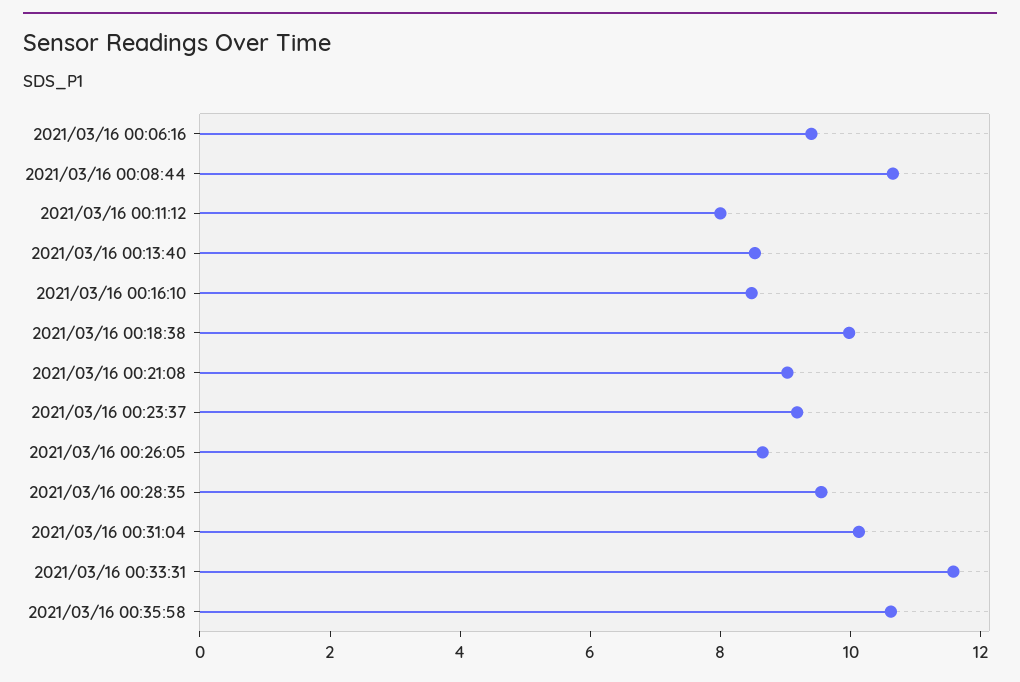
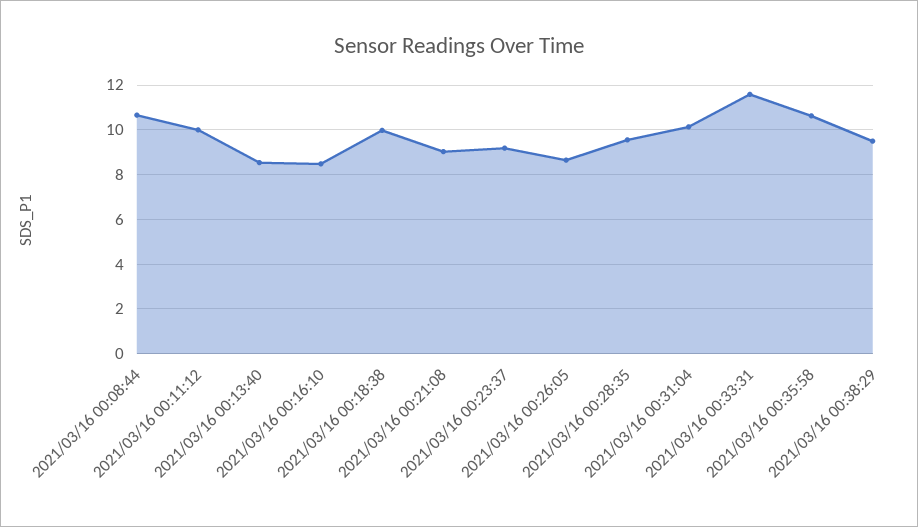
2021/03/16 00:06:16: 9.5 -> none
2021/03/16 00:11:12: 8 -> 10
2021/03/16 00:38:29: none -> 9.5

